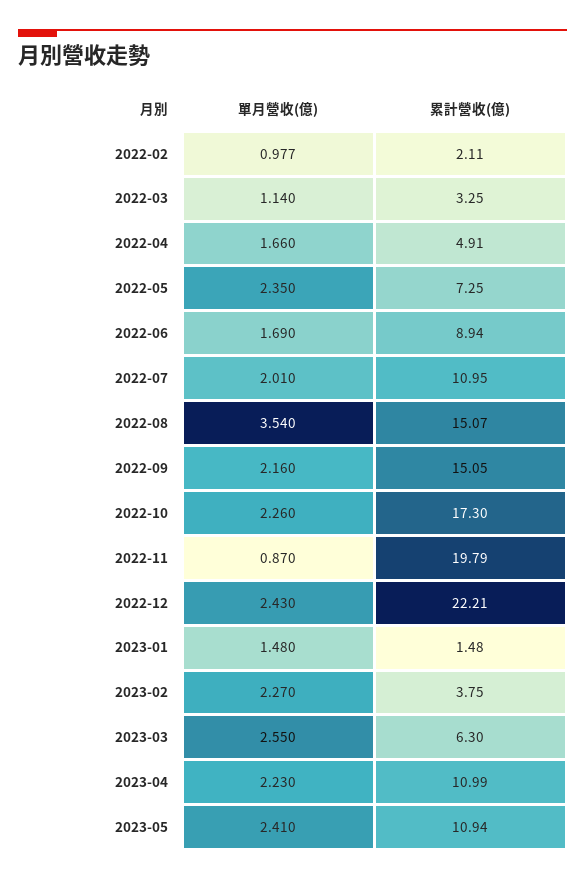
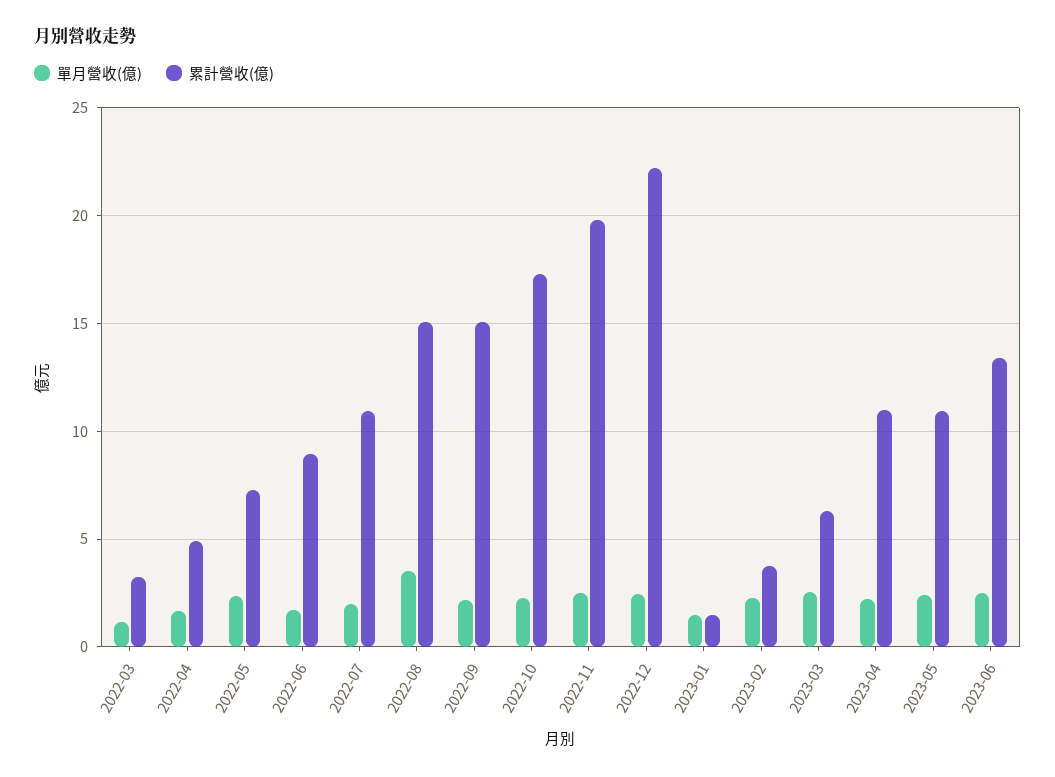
單月營收(億), 2022-02: 0.977 -> none
累計營收(億), 2022-02: 2.11 -> none
單月營收(億), 2022-11: 0.87 -> 2.5
單月營收(億), 2023-06: none -> 2.5
累計營收(億), 2023-06: none -> 13.5

